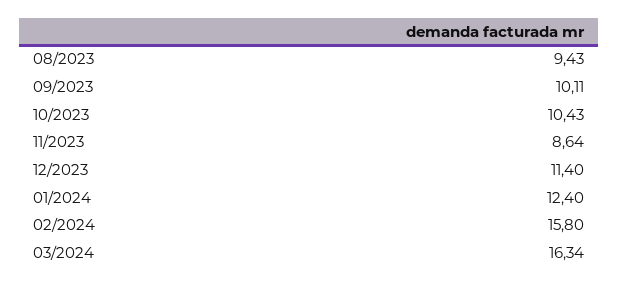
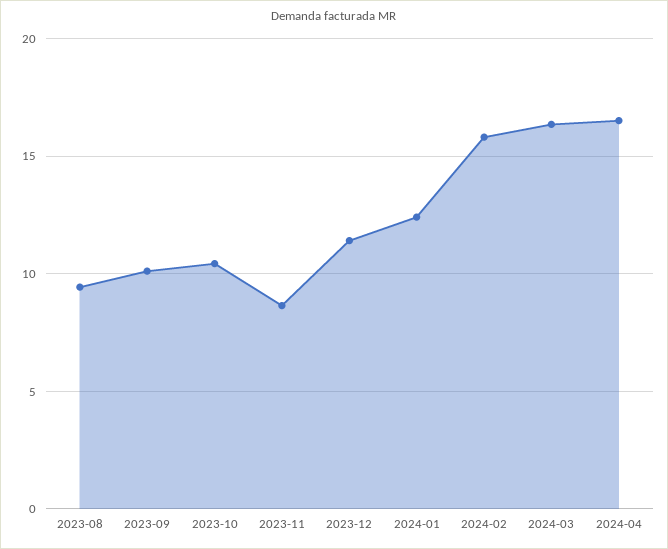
2024-04: none -> 16.5

